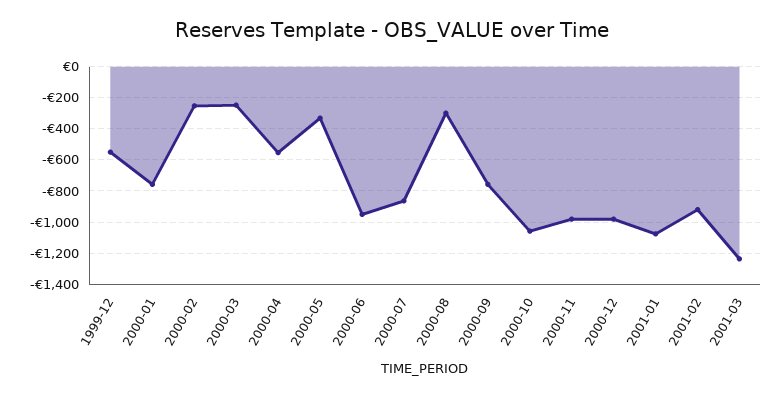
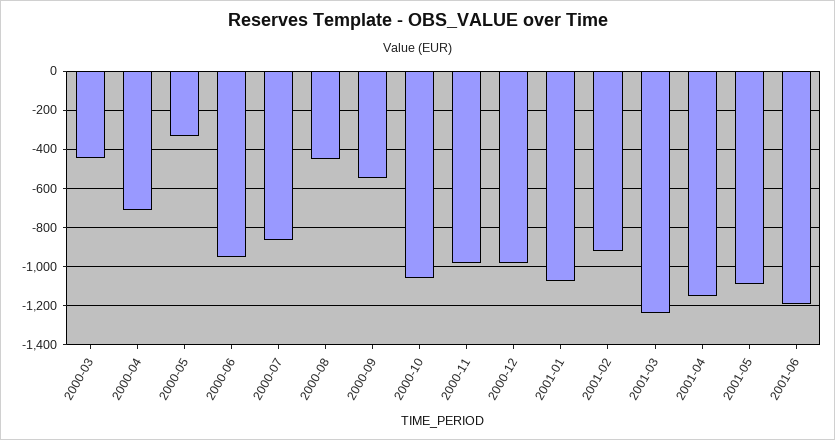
1999-12: -550 -> none
2000-01: -750 -> none
2000-02: -250 -> none
2000-03: -250 -> -450
2000-04: -550 -> -700
2000-08: -300 -> -450
2000-09: -750 -> -550
2001-04: none -> -1150
2001-05: none -> -1100
2001-06: none -> -1200

